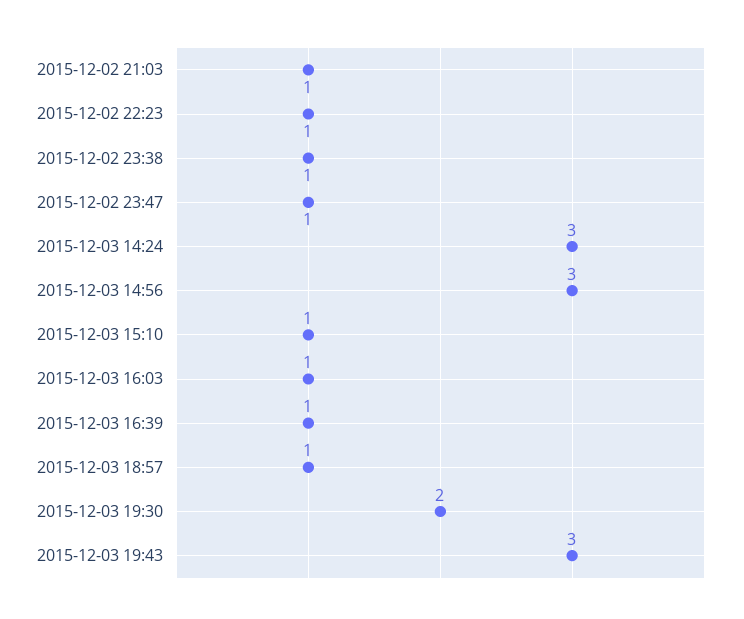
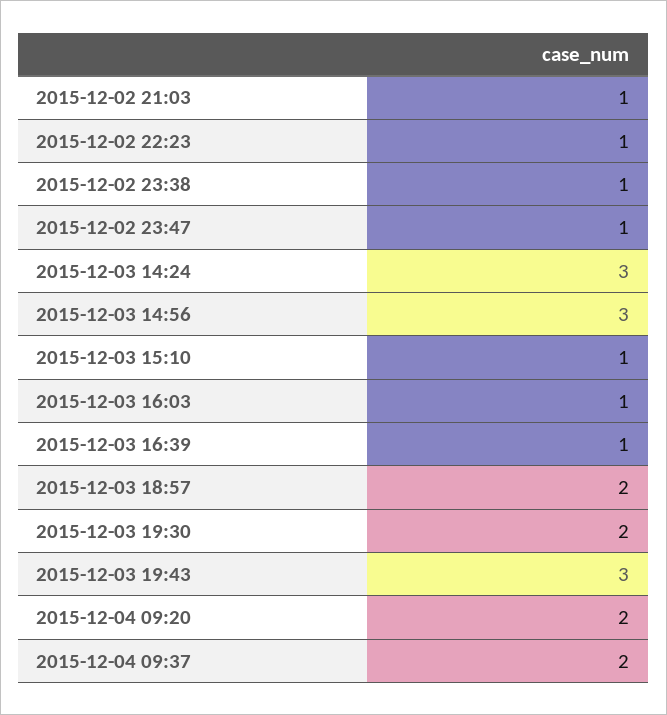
2015-12-03 18:57: 1 -> 2
2015-12-04 09:20: none -> 2
2015-12-04 09:37: none -> 2

